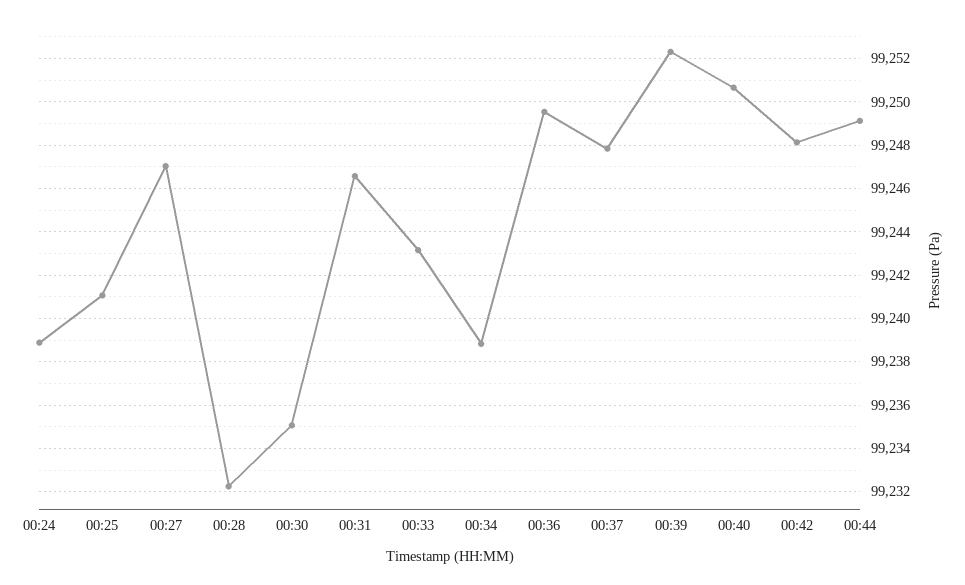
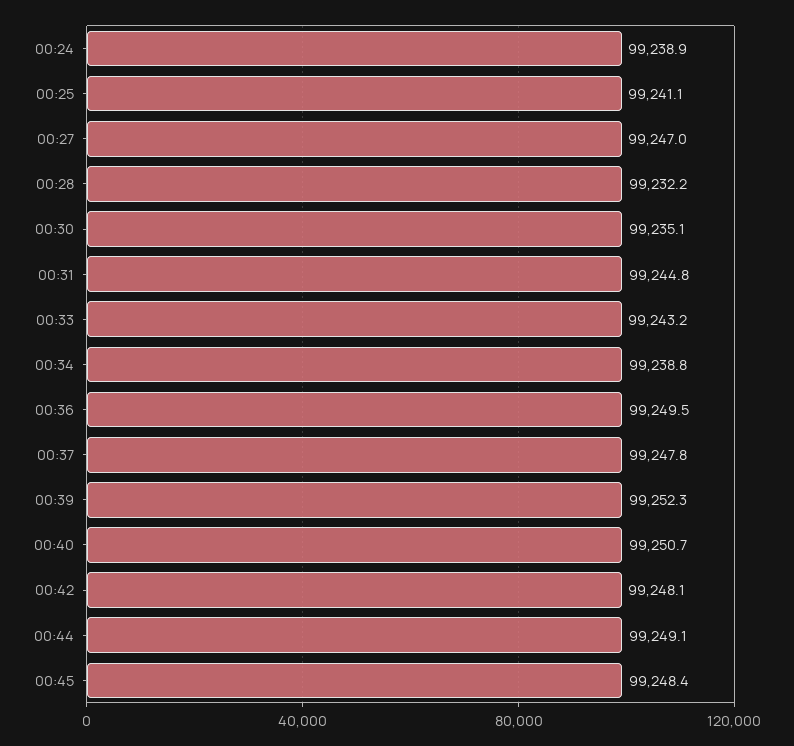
00:31: 99246.5 -> 99244.8
00:45: none -> 99248.4

